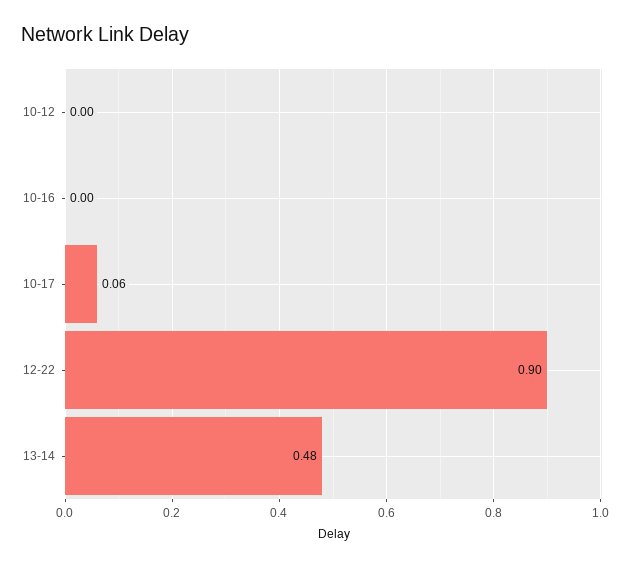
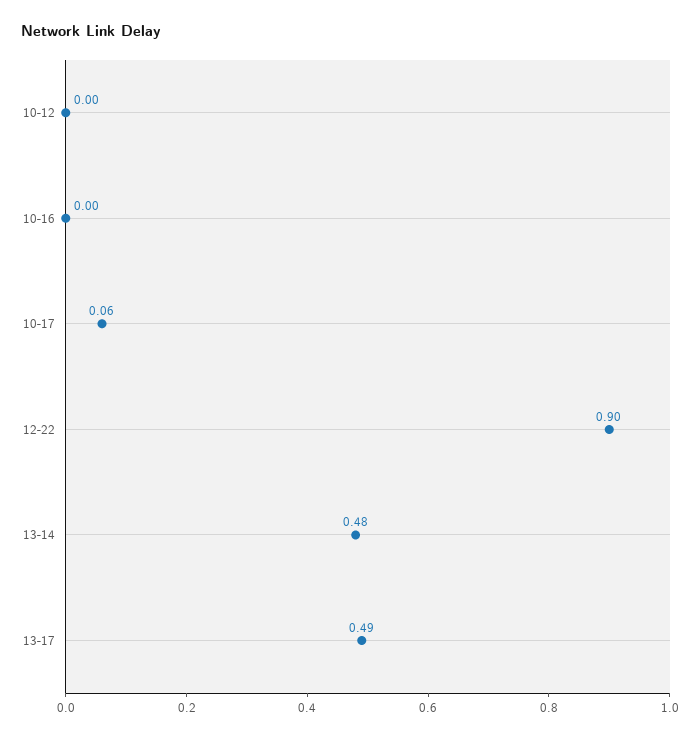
13-17: none -> 0.49

